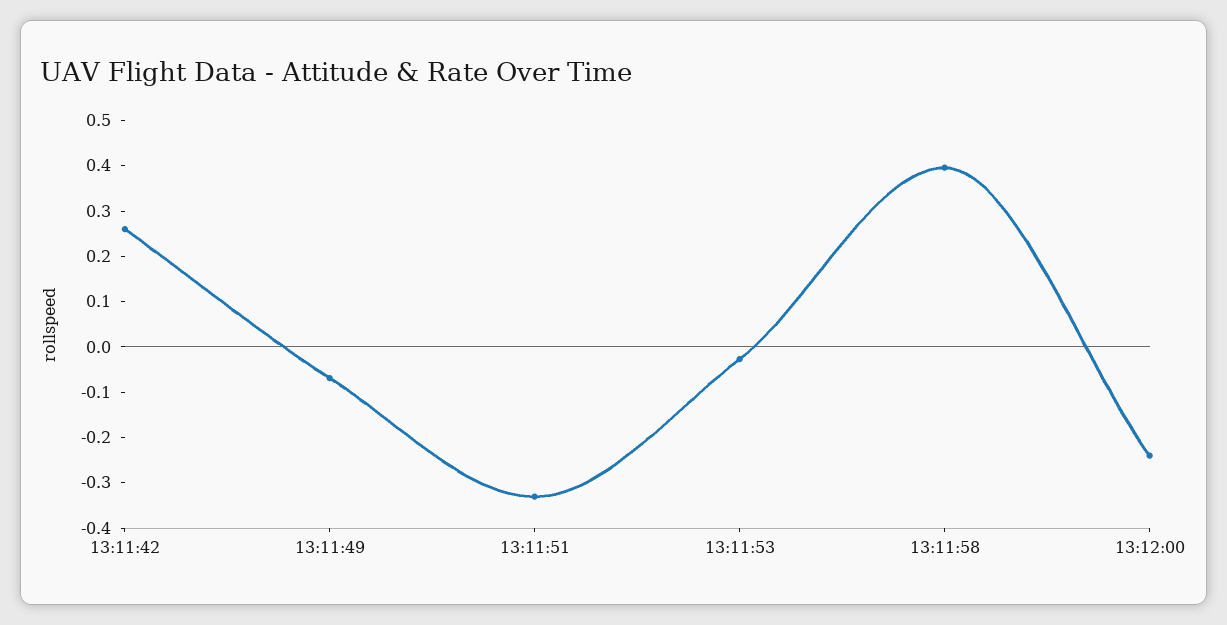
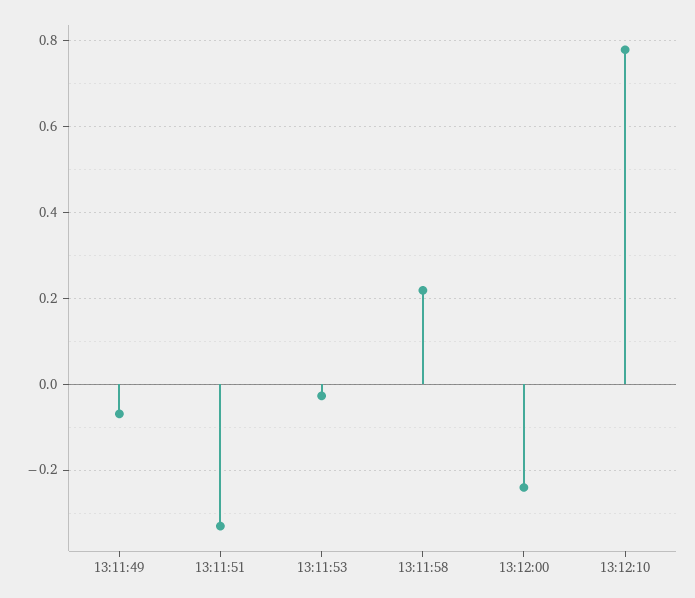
13:11:42: 0.26 -> none
13:11:58: 0.4 -> 0.22
13:12:10: none -> 0.78

